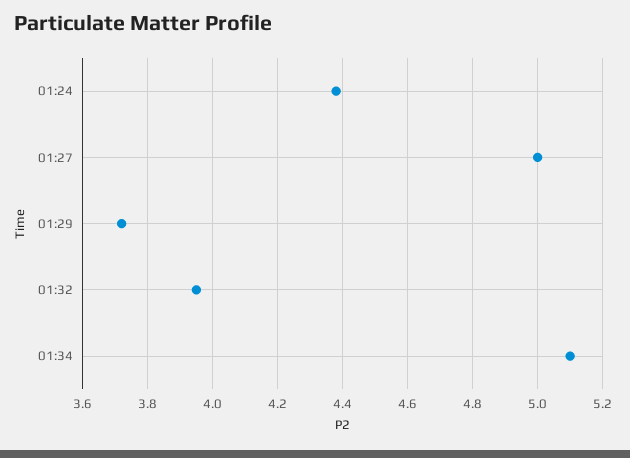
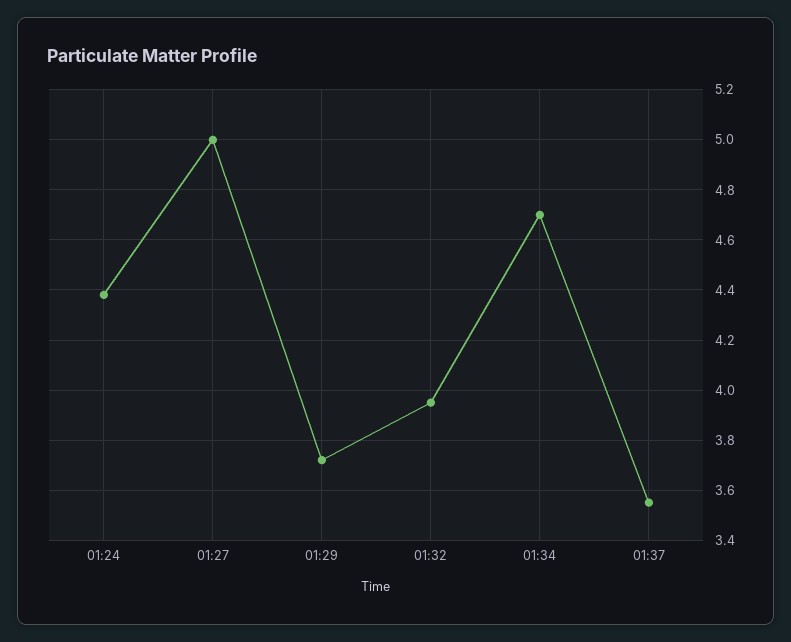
01:34: 5.1 -> 4.7
01:37: none -> 3.55

